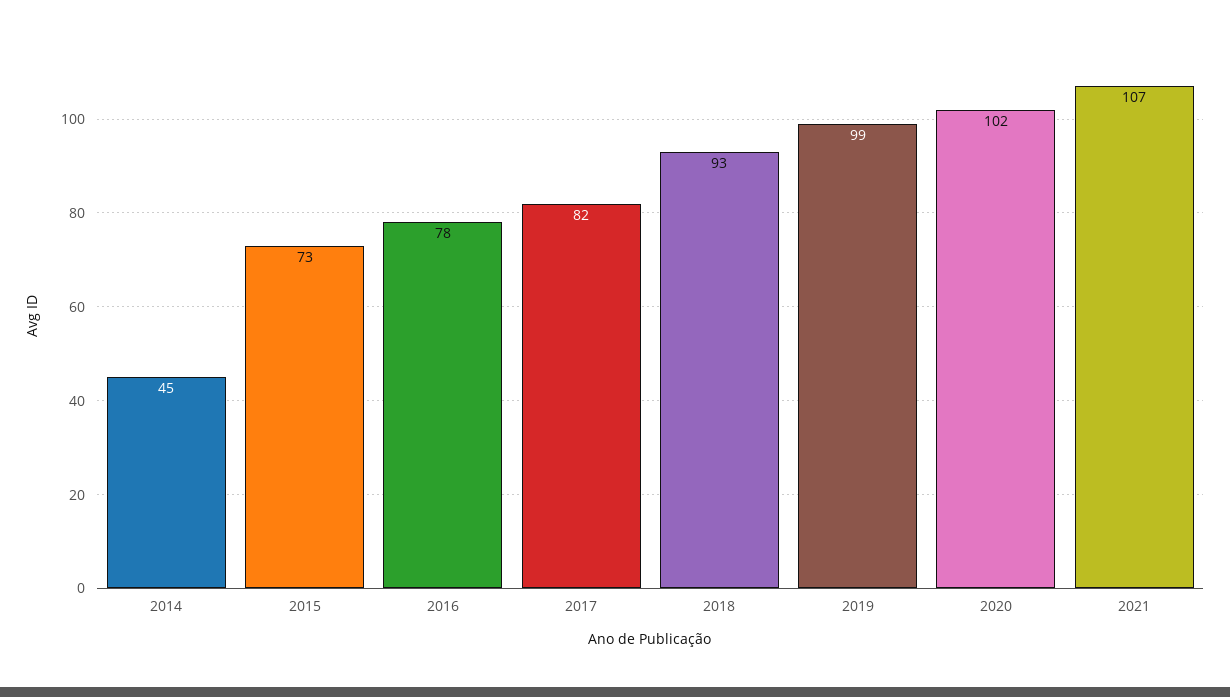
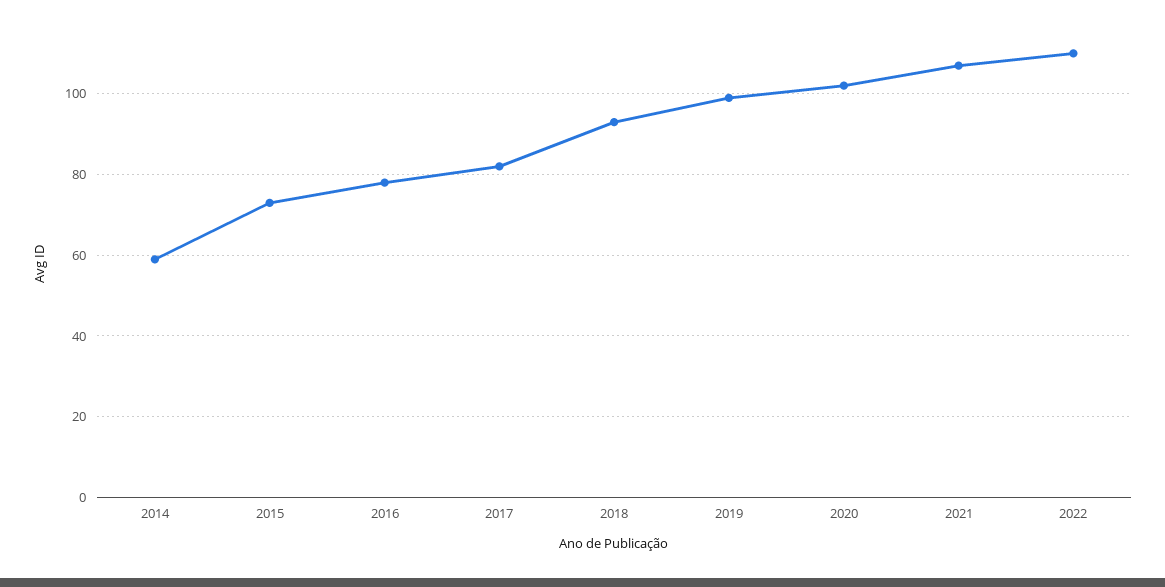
2014: 45 -> 60
2022: none -> 110

